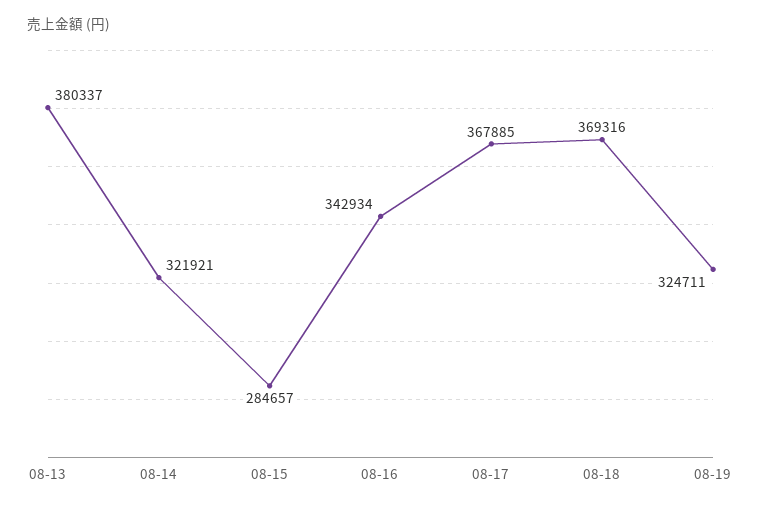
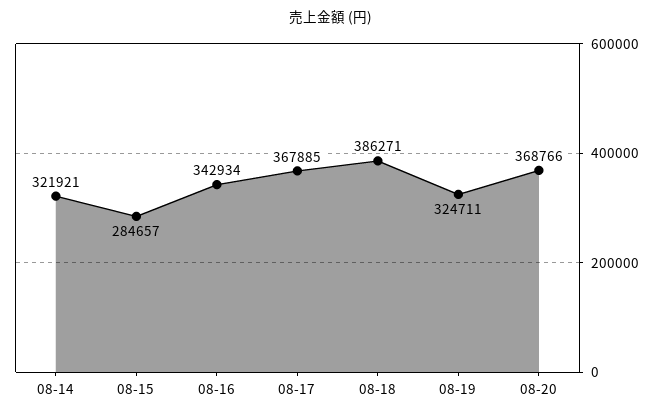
08-13: 380337 -> none
08-18: 369316 -> 386271
08-20: none -> 368766

